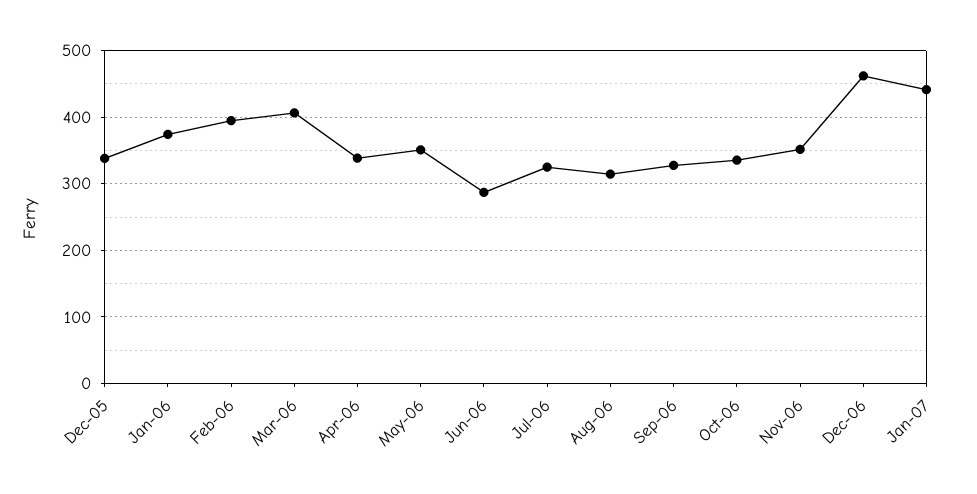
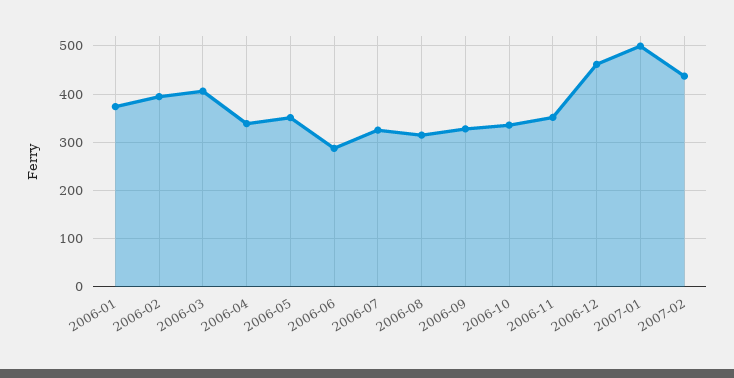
Dec-05: 340 -> none
Jan-07: 440 -> 500
2007-02: none -> 440

